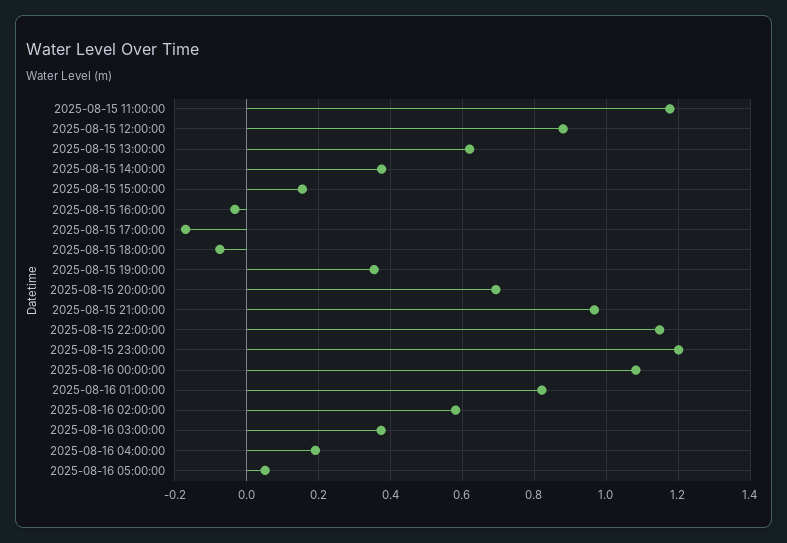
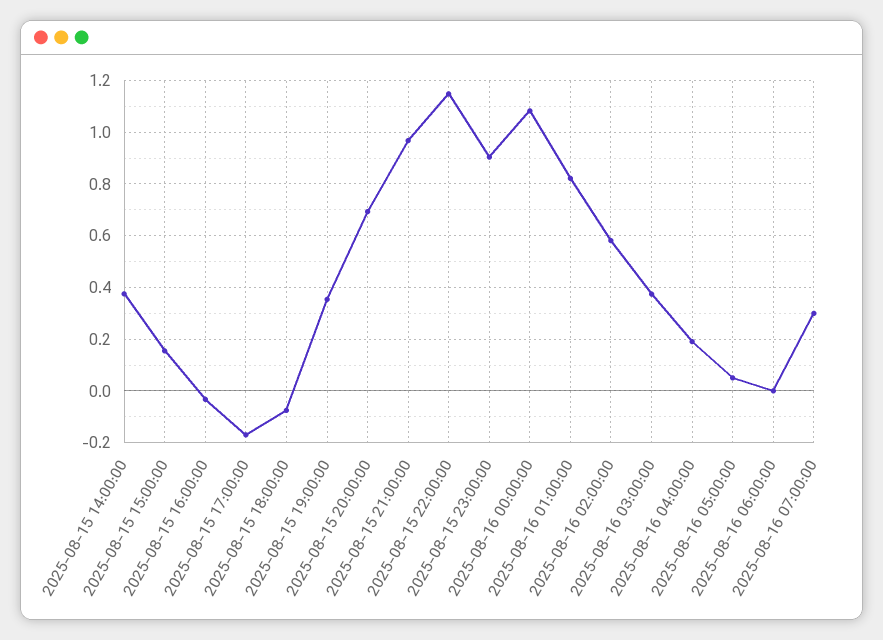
2025-08-15 11:00:00: 1.18 -> none
2025-08-15 12:00:00: 0.88 -> none
2025-08-15 13:00:00: 0.62 -> none
2025-08-15 23:00:00: 1.2 -> 0.9
2025-08-16 06:00:00: none -> 0
2025-08-16 07:00:00: none -> 0.3

